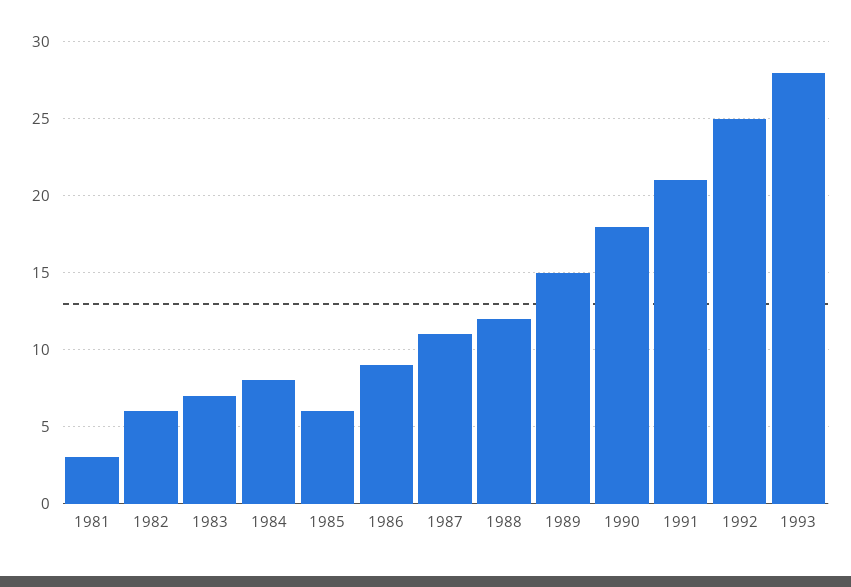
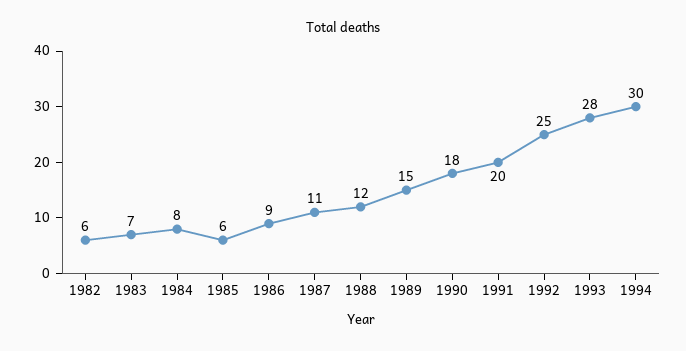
1981: 3 -> none
1991: 21 -> 20
1994: none -> 30

